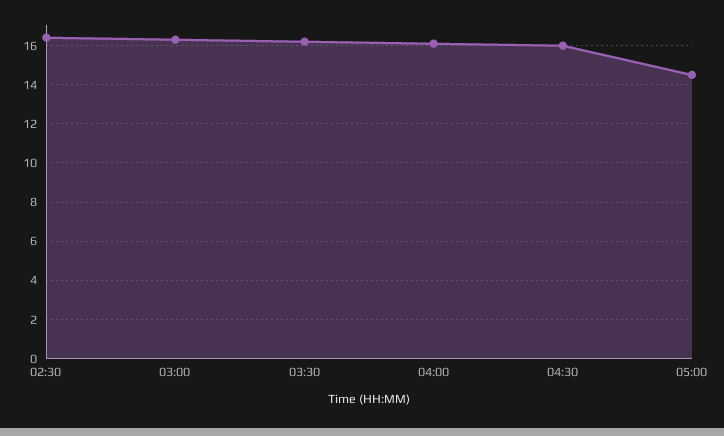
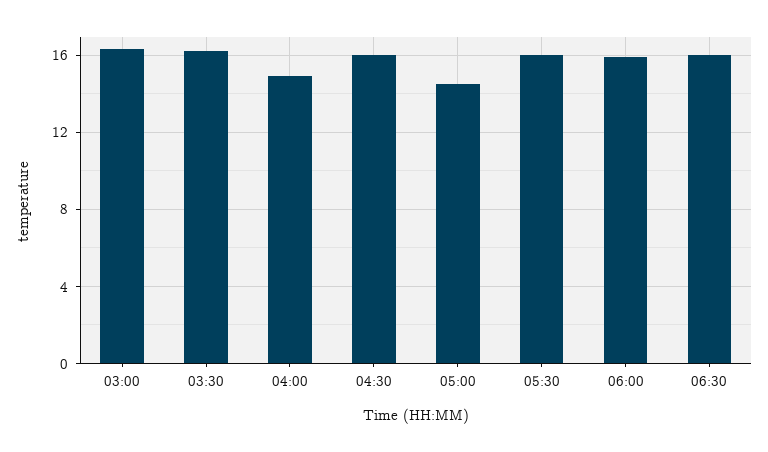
02:30: 16.5 -> none
04:00: 16 -> 15
05:30: none -> 16
06:00: none -> 16
06:30: none -> 16

